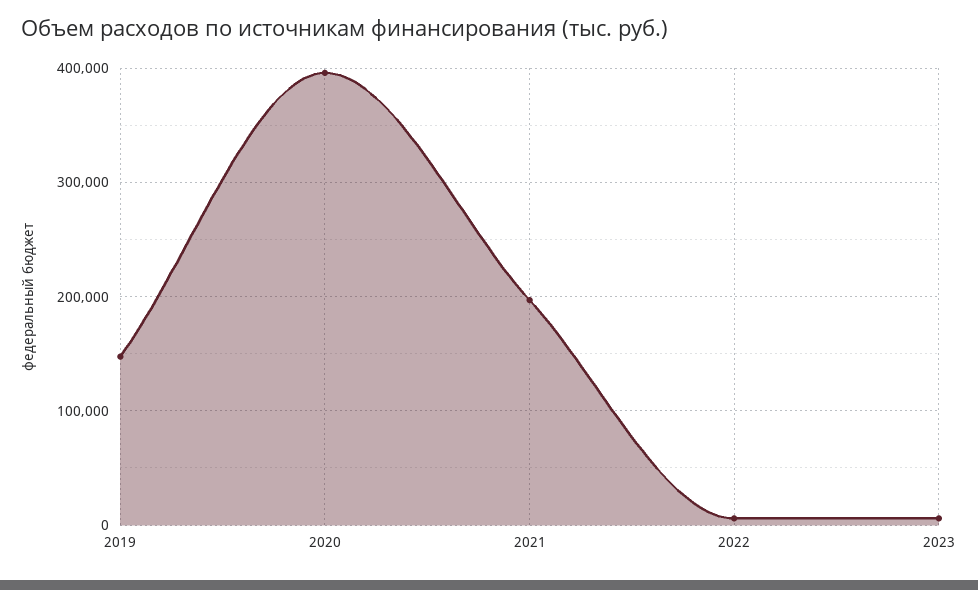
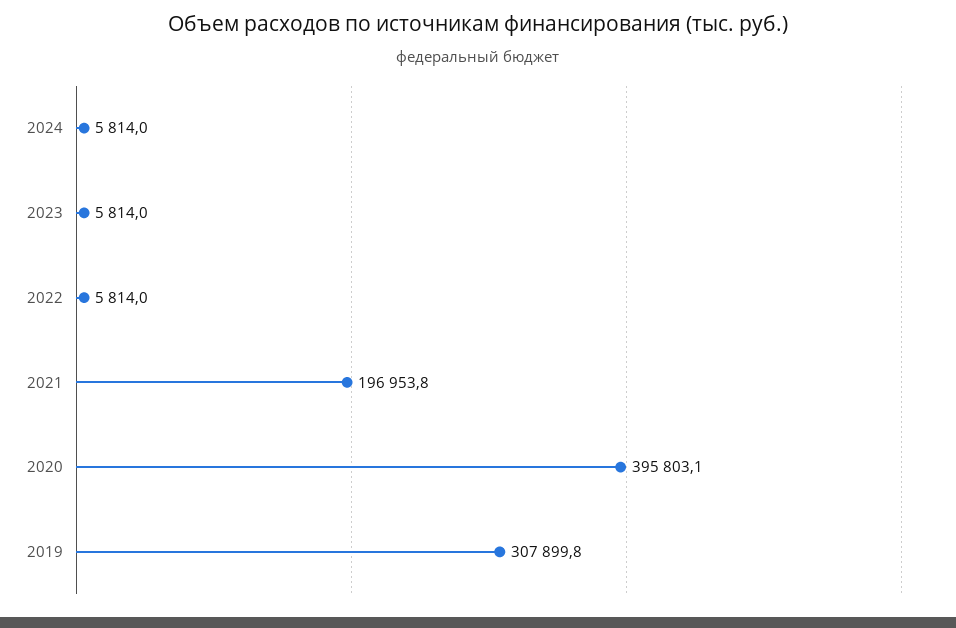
2019: 150000 -> 307899.8
2024: none -> 5814

